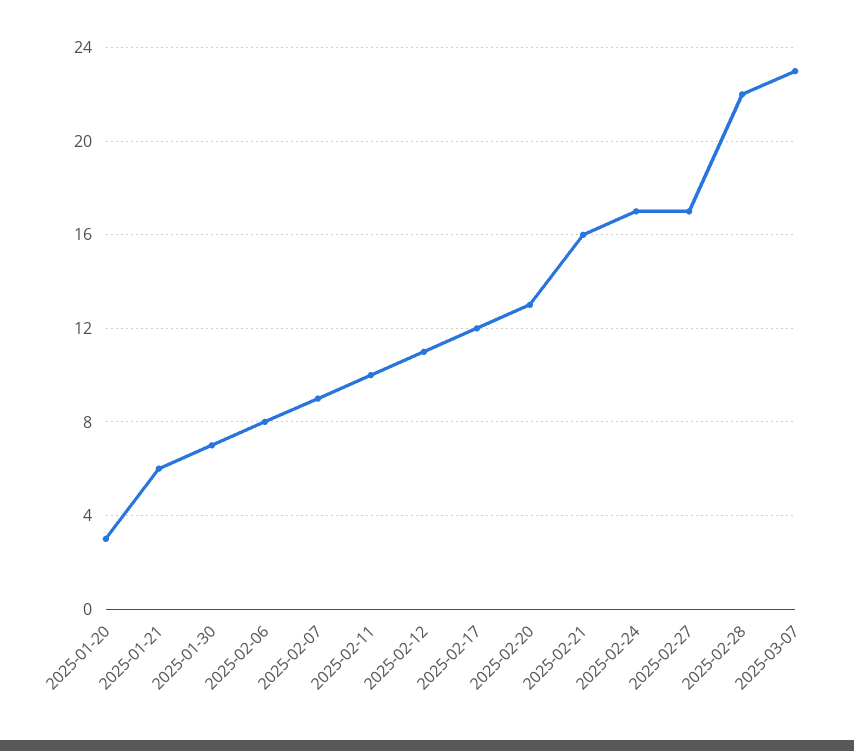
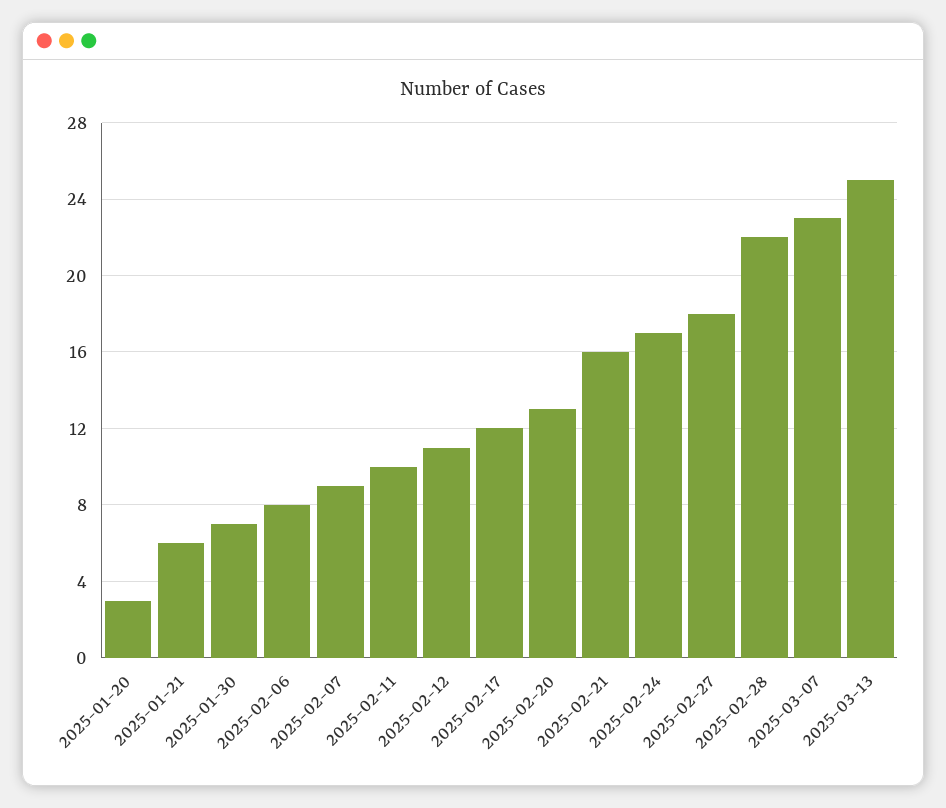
2025-02-27: 17 -> 18
2025-03-13: none -> 25

